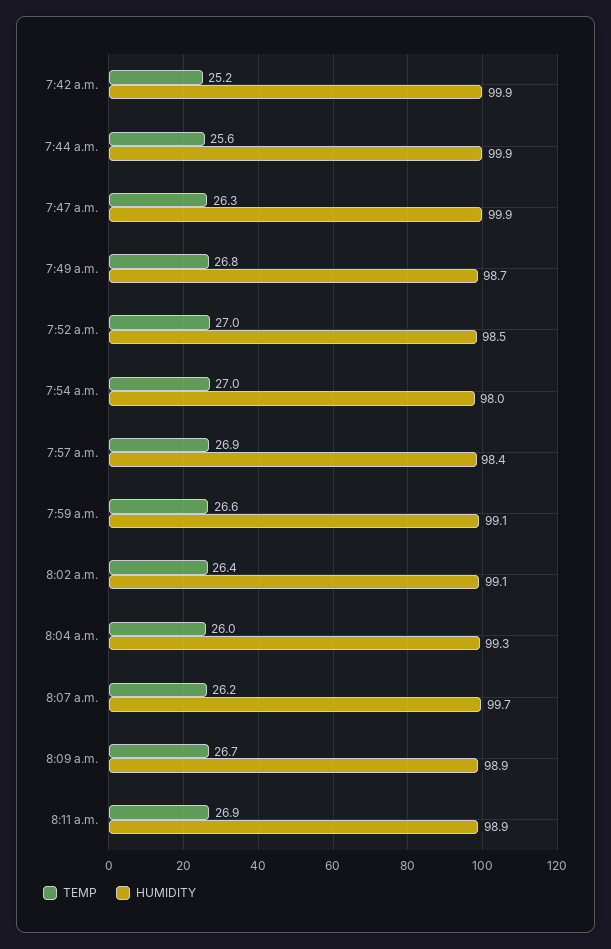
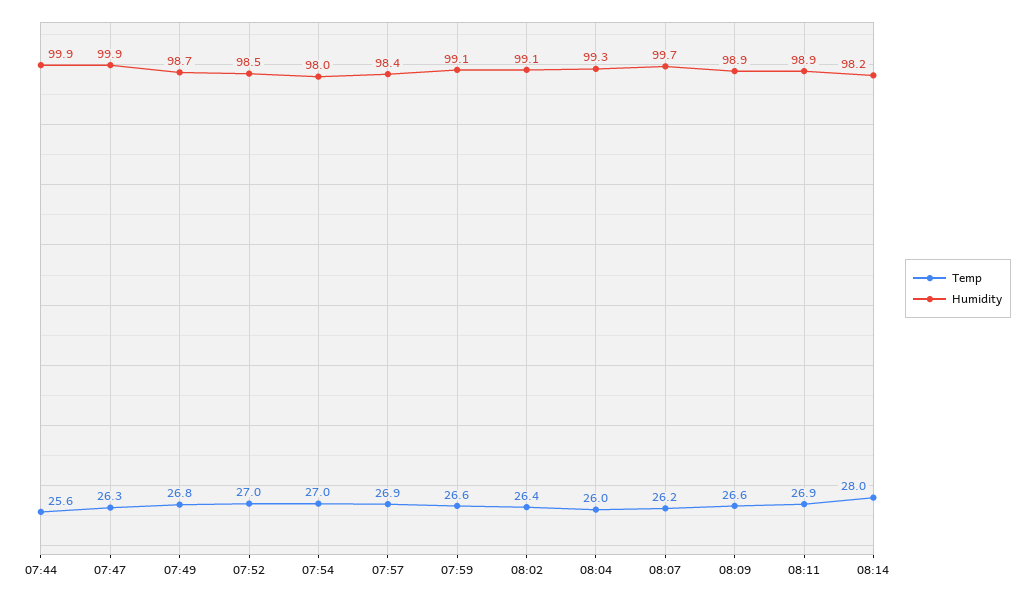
TEMP, 7:42 a.m.: 25.2 -> none
HUMIDITY, 7:42 a.m.: 99.9 -> none
TEMP, 8:09 a.m.: 26.7 -> 26.6
TEMP, 08:14: none -> 28
HUMIDITY, 08:14: none -> 98.2

